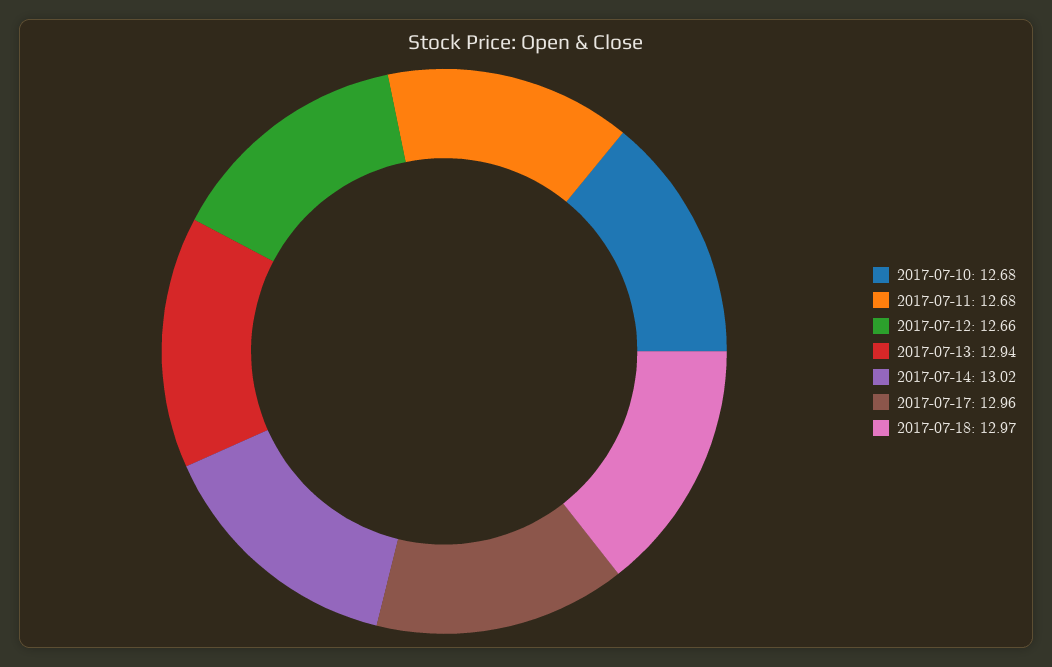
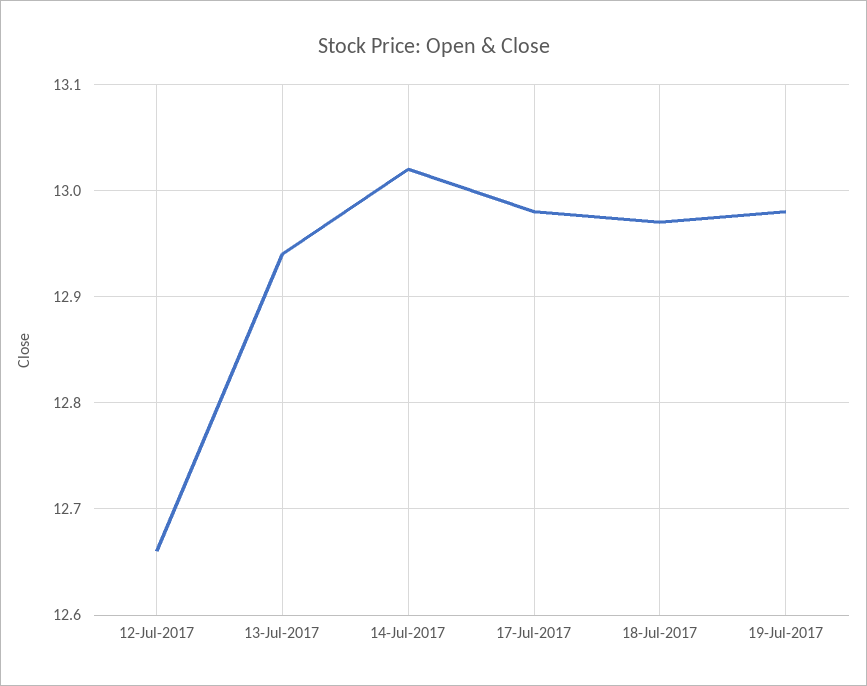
2017-07-10: 12.68 -> none
2017-07-11: 12.68 -> none
2017-07-17: 12.96 -> 12.98
19-Jul-2017: none -> 12.98

